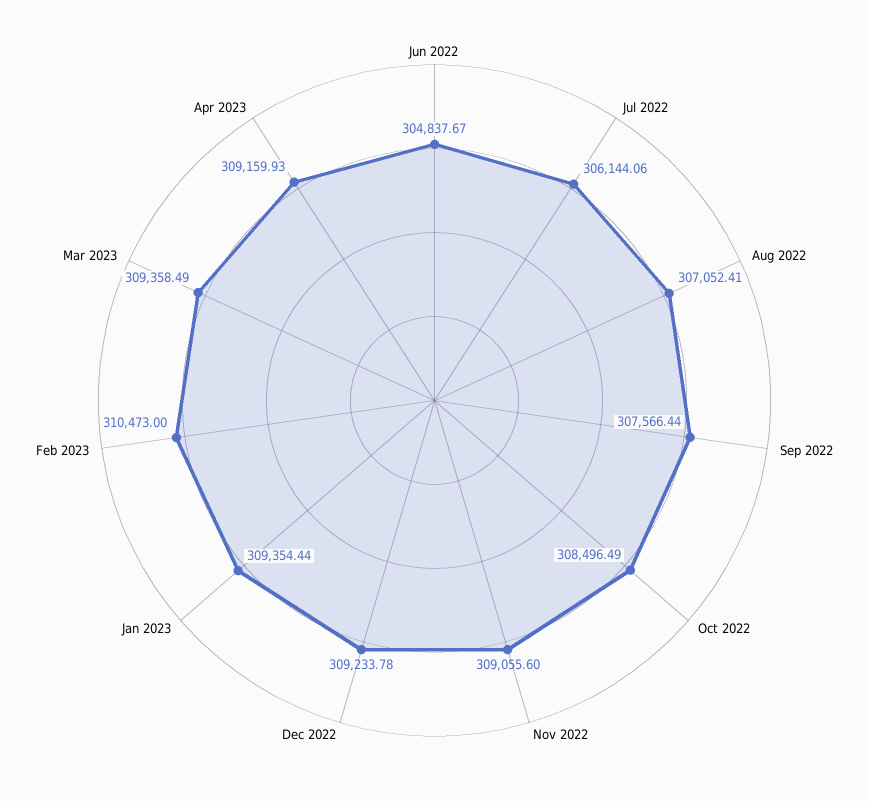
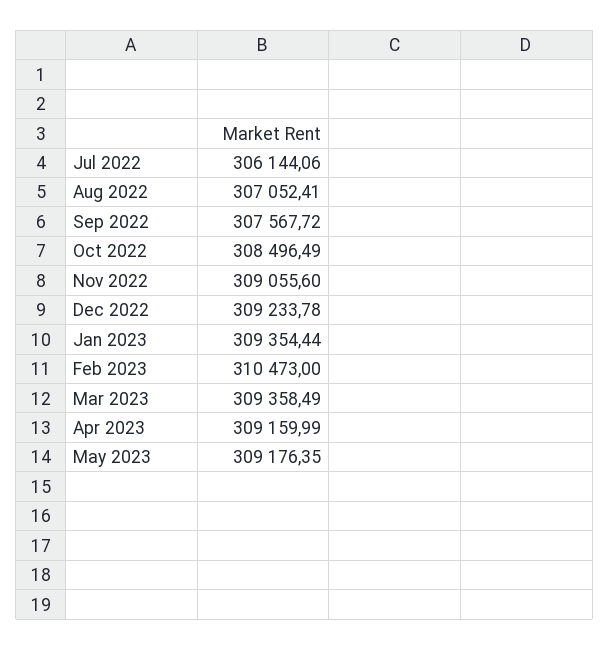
Jun 2022: 304837.67 -> none
Sep 2022: 307566.44 -> 307567.72
Apr 2023: 309159.93 -> 309159.99
May 2023: none -> 309176.35

